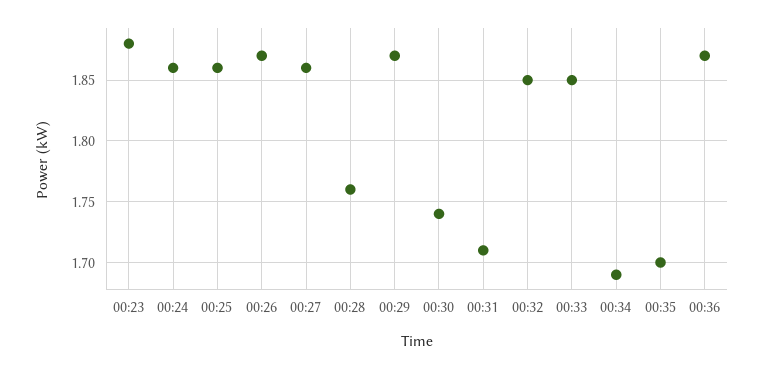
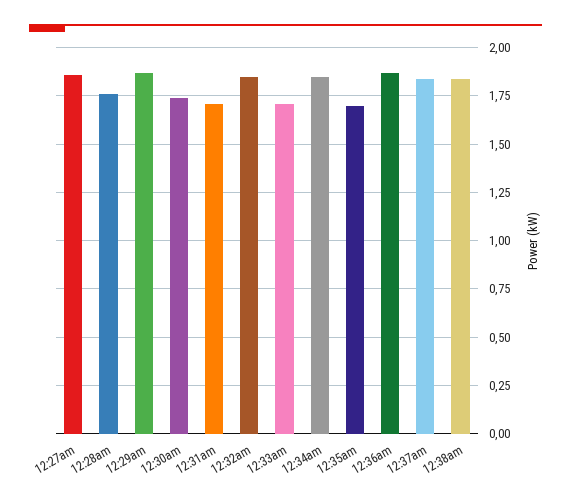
00:23: 1.88 -> none
00:24: 1.86 -> none
00:25: 1.86 -> none
00:26: 1.87 -> none
00:33: 1.85 -> 1.7
00:34: 1.69 -> 1.85
12:37am: none -> 1.85
12:38am: none -> 1.85

